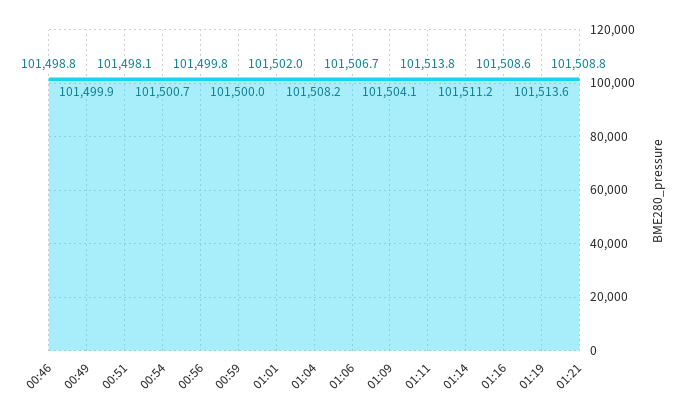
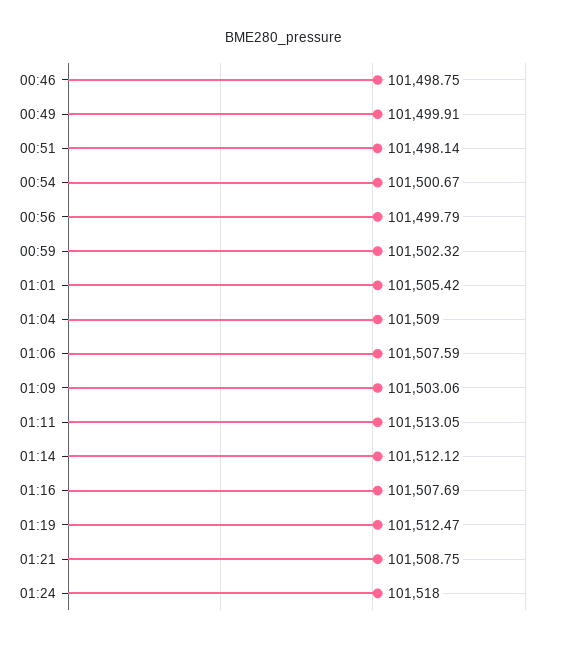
00:59: 101500 -> 101502.32
01:01: 101502 -> 101505.42
01:04: 101508.2 -> 101509
01:06: 101506.7 -> 101507.59
01:09: 101504.1 -> 101503.06
01:11: 101513.8 -> 101513.05
01:14: 101511.2 -> 101512.12
01:16: 101508.6 -> 101507.69
01:19: 101513.6 -> 101512.47
01:24: none -> 101518

